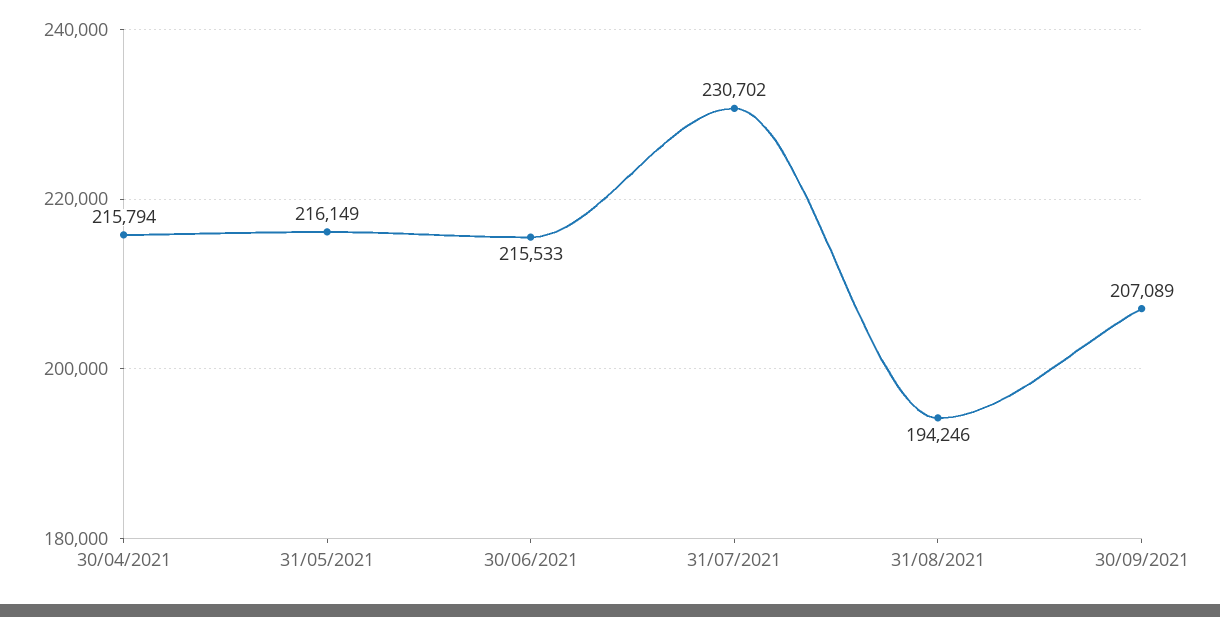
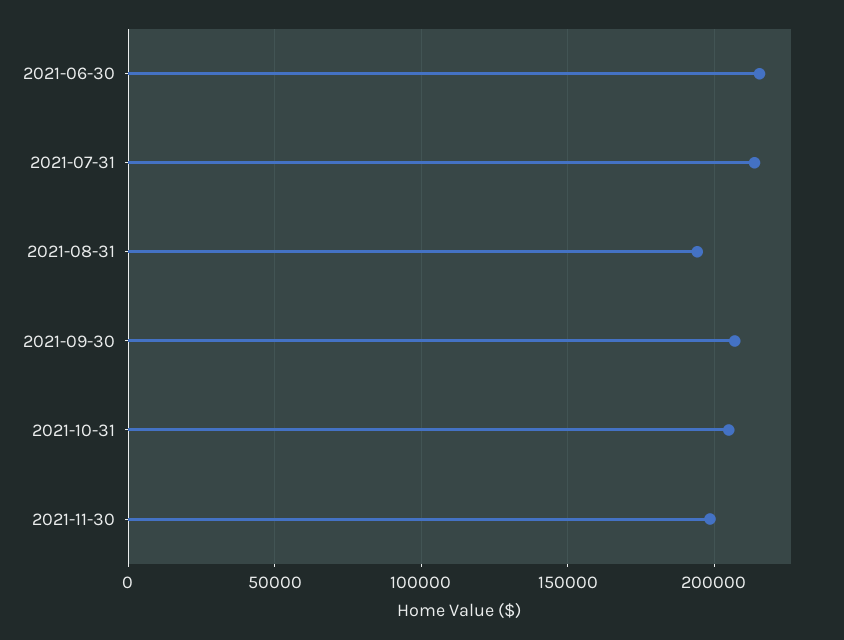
30/04/2021: 215794 -> none
31/05/2021: 216149 -> none
31/07/2021: 230702 -> 215000
2021-10-31: none -> 205000
2021-11-30: none -> 200000

